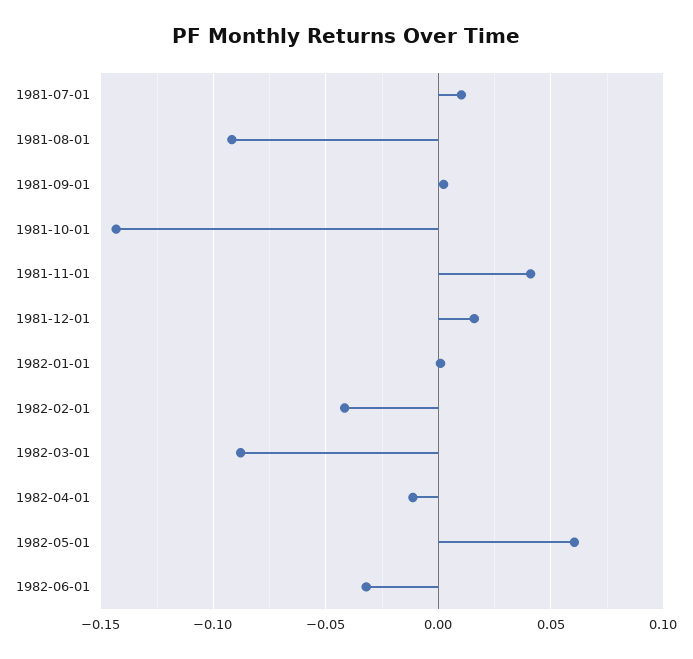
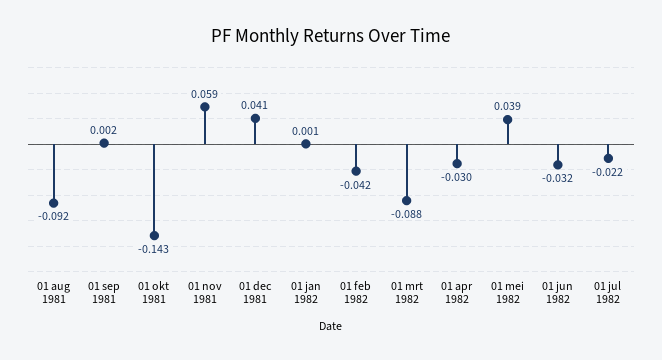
1981-07-01: 0.01 -> none
1981-11-01: 0.04 -> 0.059
1981-12-01: 0.015 -> 0.041
1982-04-01: -0.01 -> -0.03
1982-05-01: 0.06 -> 0.039
01 jul 1982: none -> -0.022

